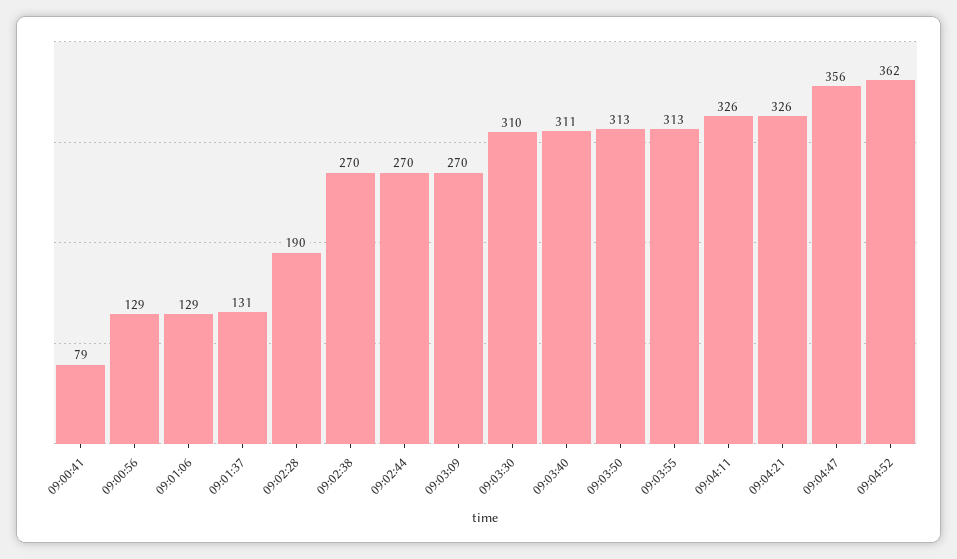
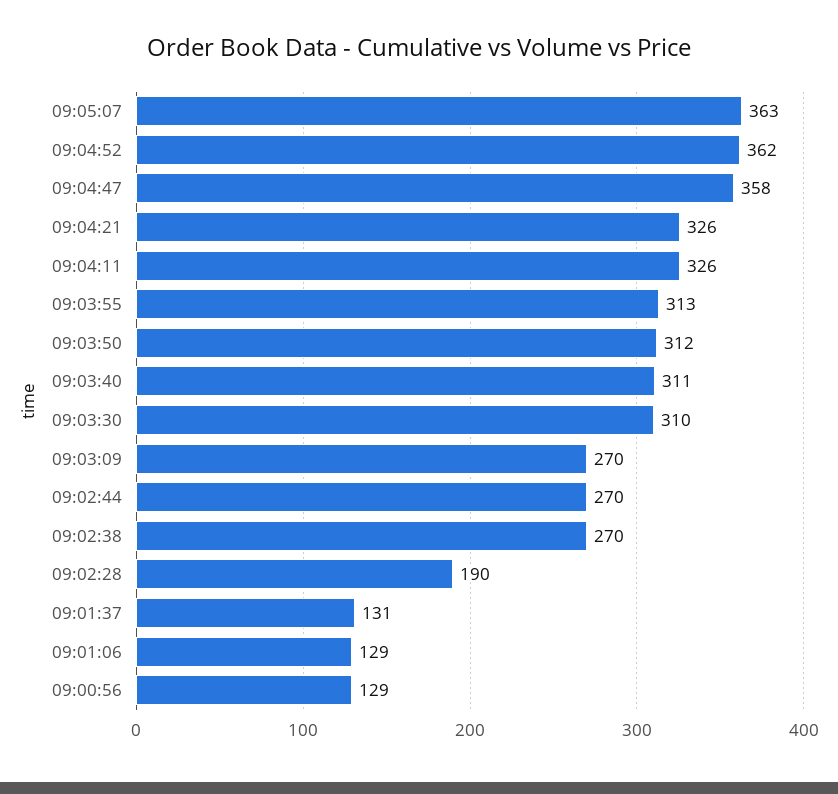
09:00:41: 79 -> none
09:03:50: 313 -> 312
09:04:47: 356 -> 358
09:05:07: none -> 363

